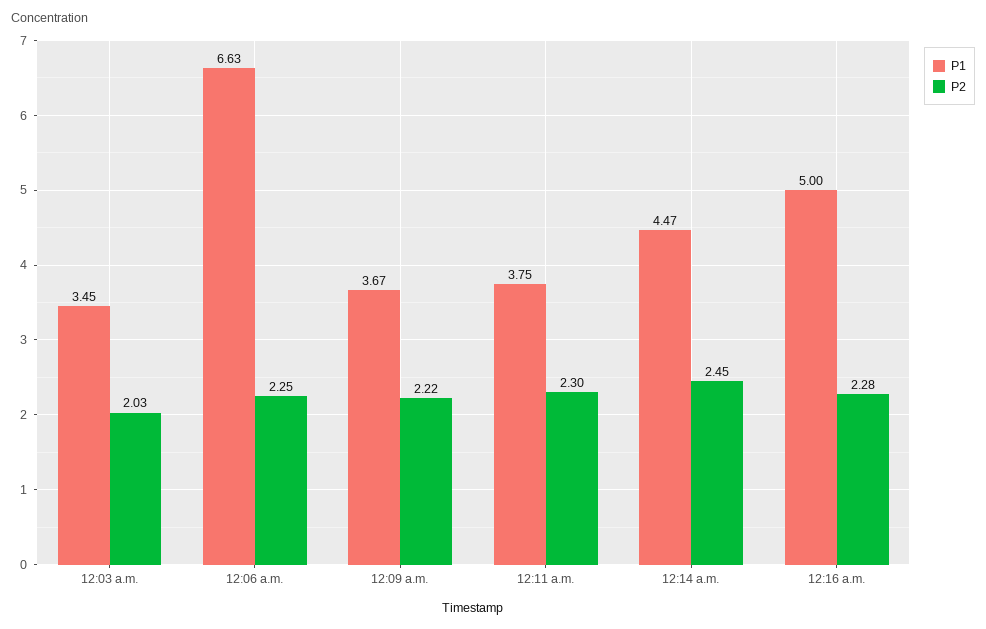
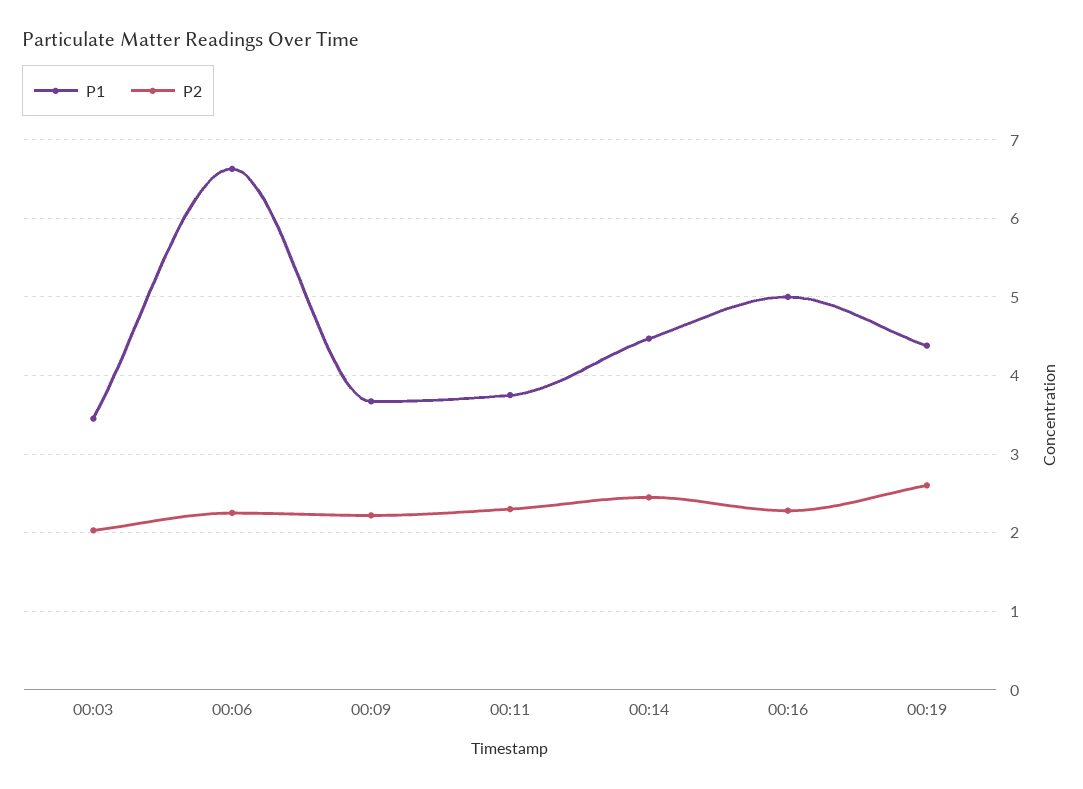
P1, 00:19: none -> 4.4
P2, 00:19: none -> 2.6

